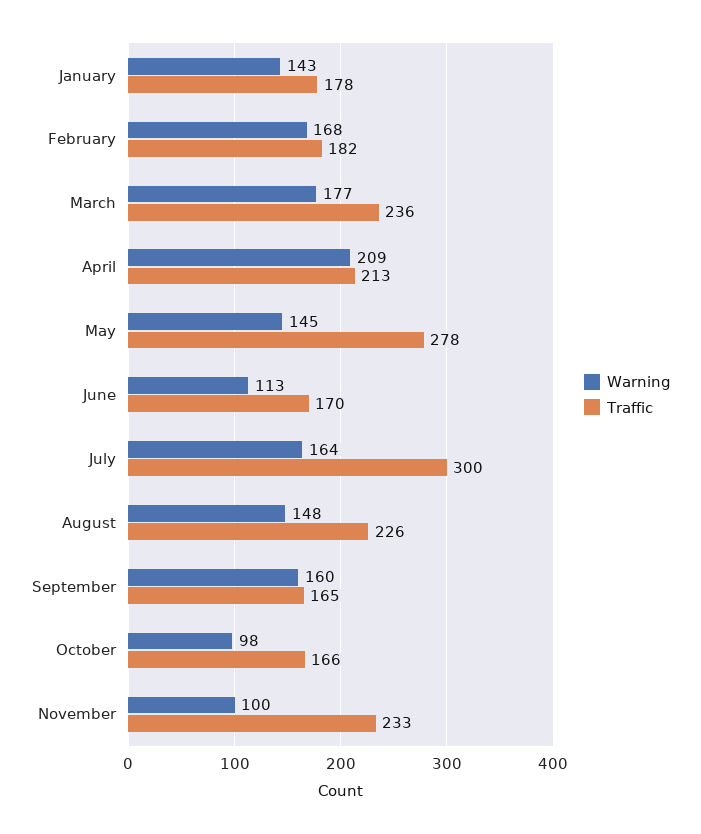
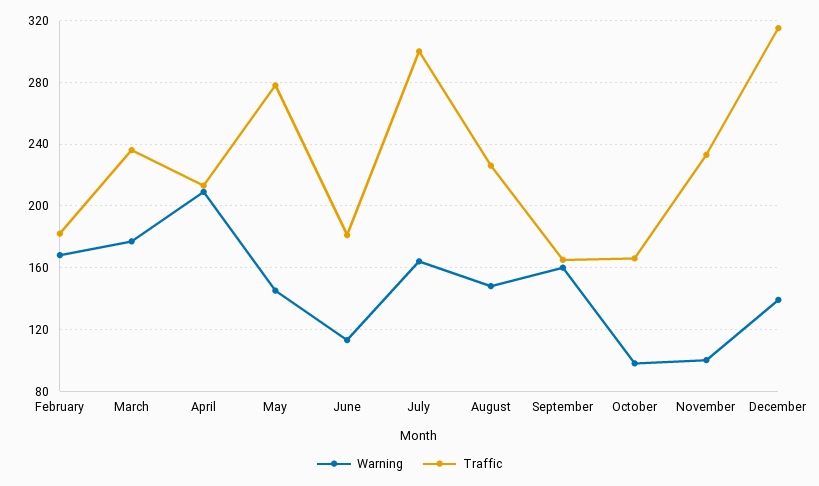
Warning, January: 143 -> none
Traffic, January: 178 -> none
Traffic, June: 170 -> 180
Warning, December: none -> 140
Traffic, December: none -> 315

